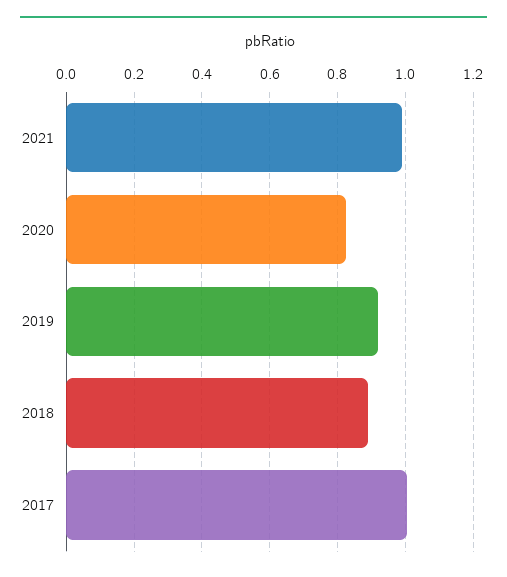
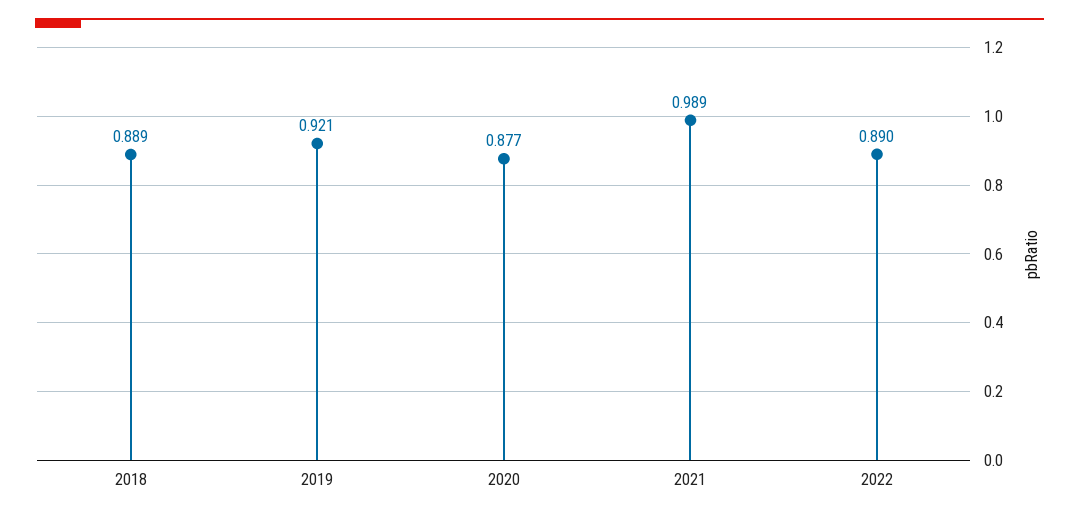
2020: 0.82 -> 0.877
2017: 1 -> none
2022: none -> 0.89

